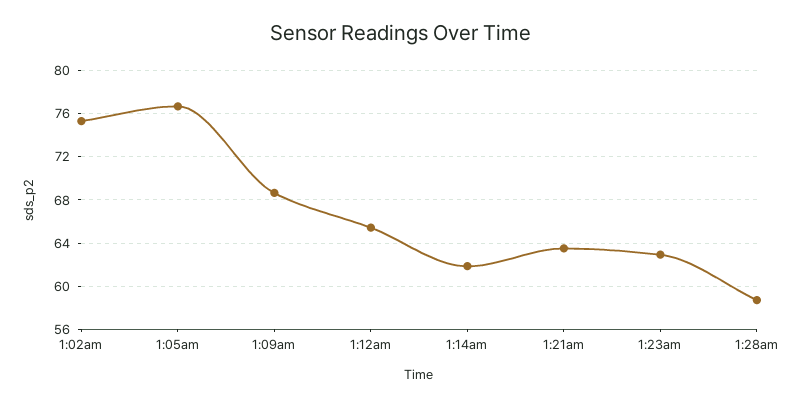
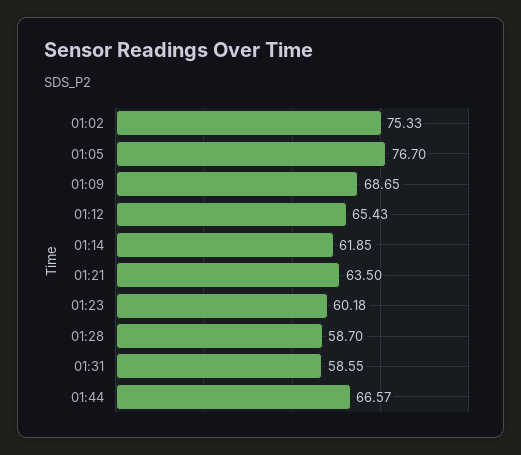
1:23am: 63 -> 60.18
01:31: none -> 58.55
01:44: none -> 66.57

